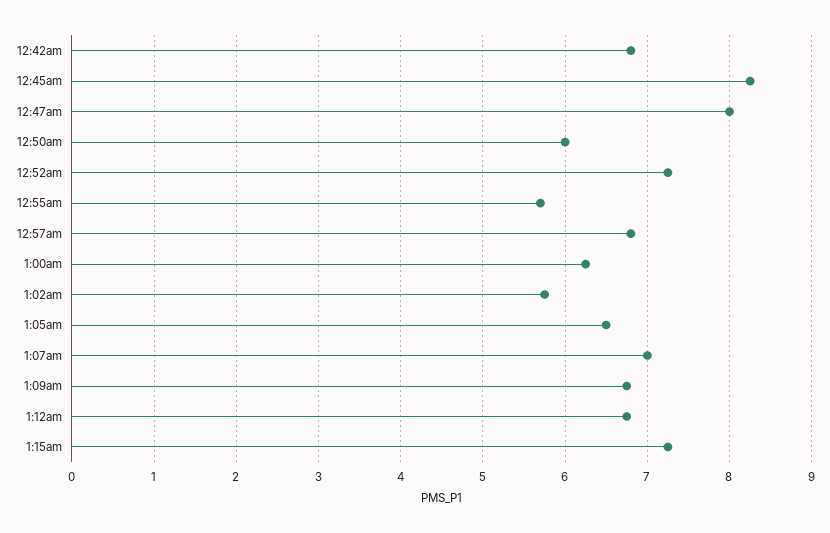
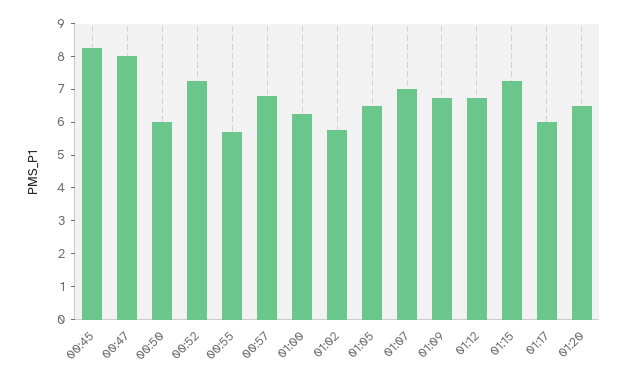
12:42am: 6.8 -> none
01:17: none -> 6
01:20: none -> 6.5

